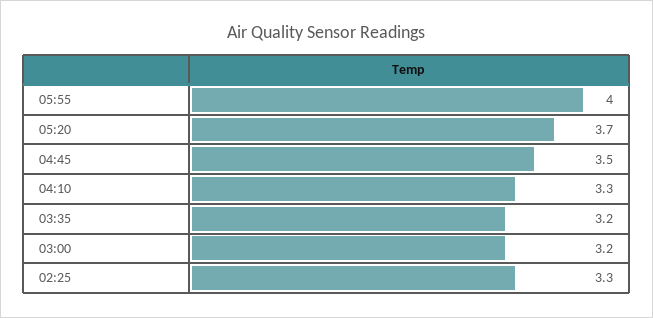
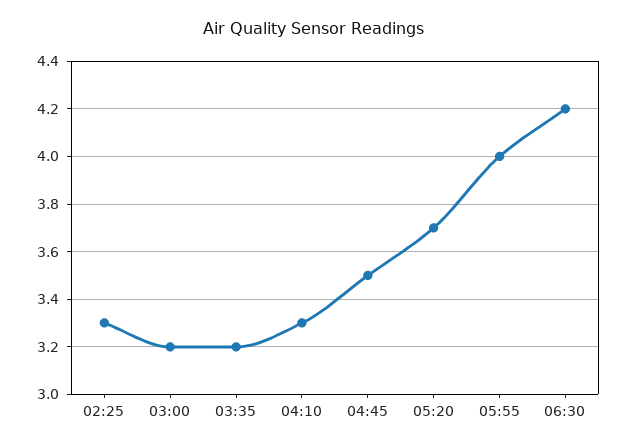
06:30: none -> 4.2

